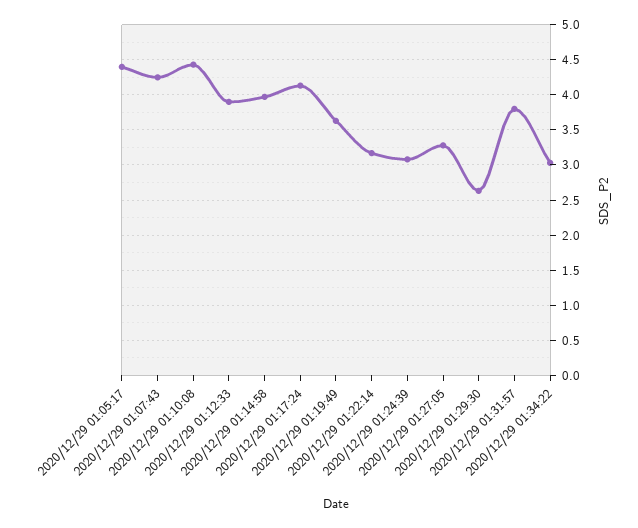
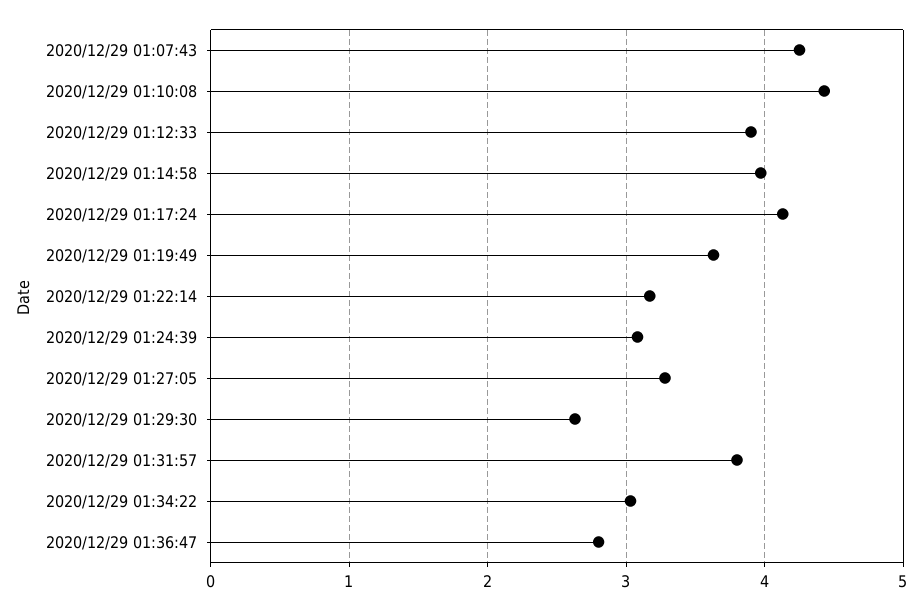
2020/12/29 01:05:17: 4.4 -> none
2020/12/29 01:36:47: none -> 2.8

